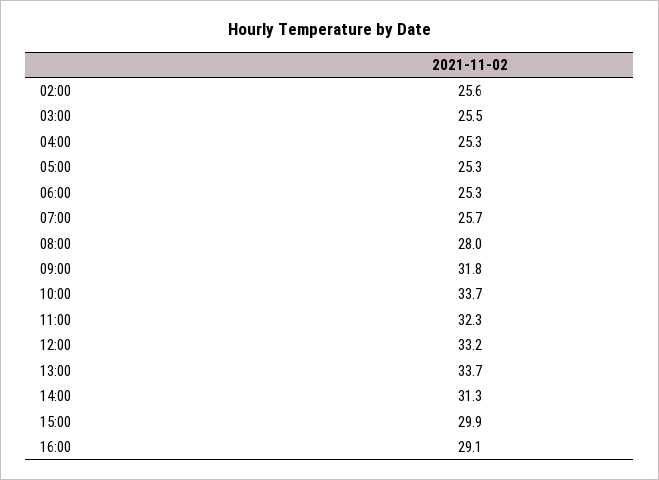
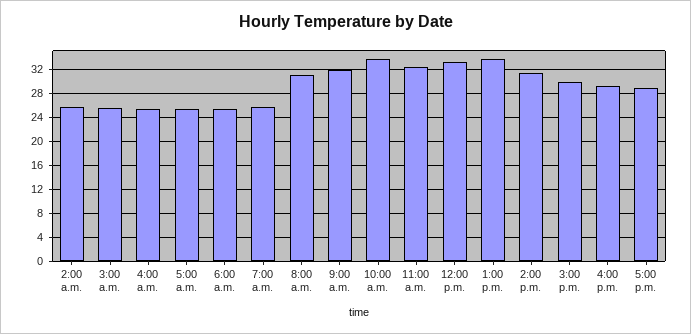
08:00: 28 -> 31
5:00 p.m.: none -> 29

